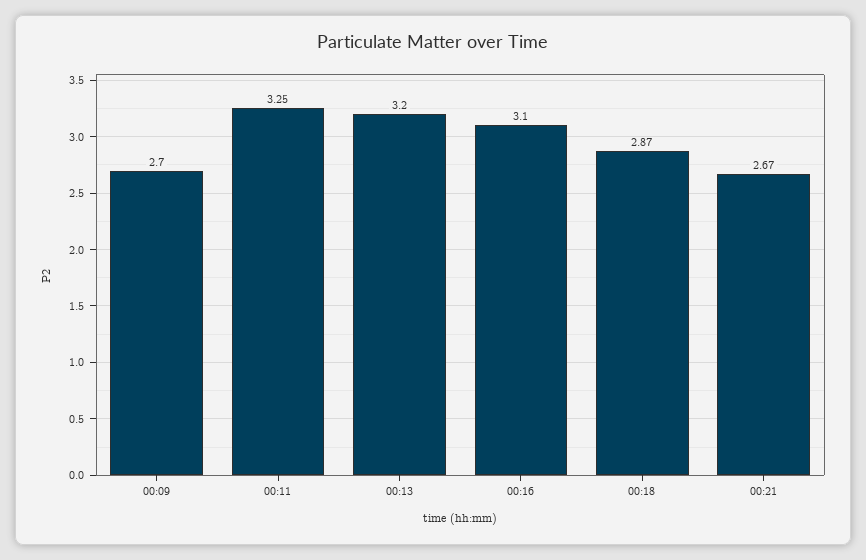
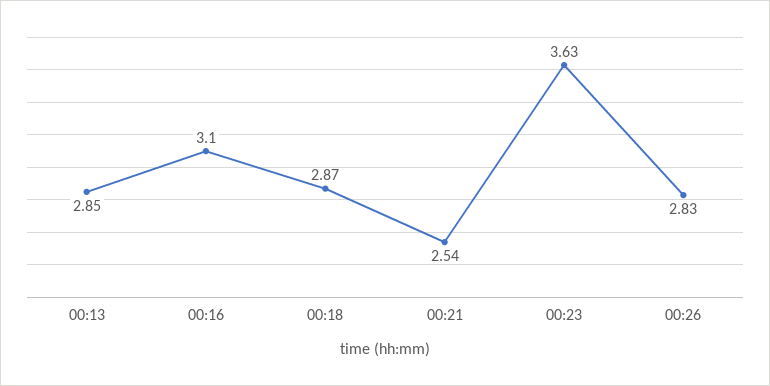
00:09: 2.7 -> none
00:11: 3.25 -> none
00:13: 3.2 -> 2.85
00:21: 2.67 -> 2.54
00:23: none -> 3.63
00:26: none -> 2.83

